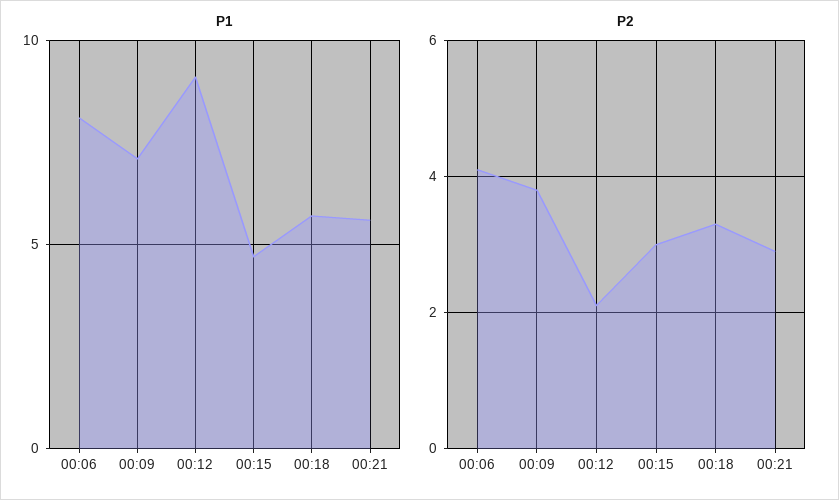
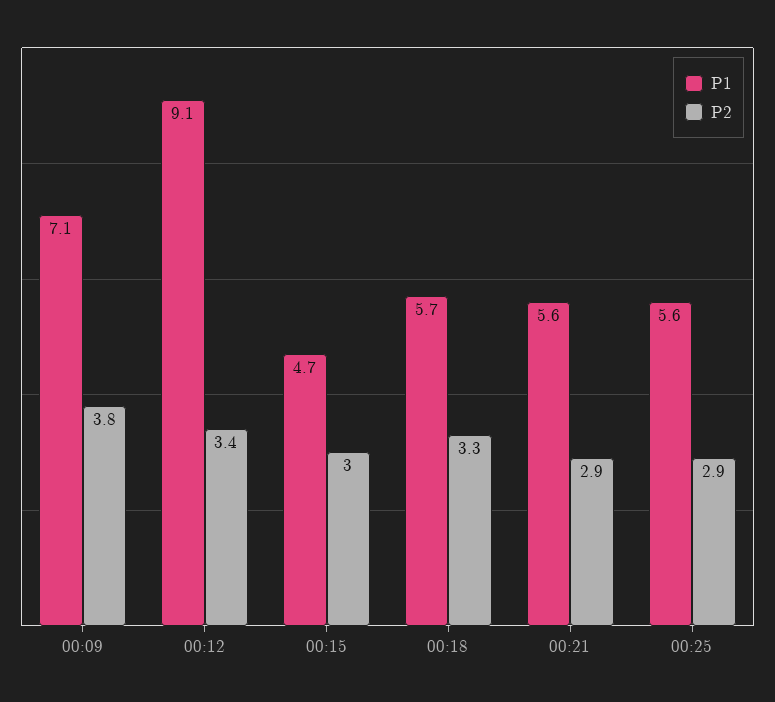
P1, 00:06: 8 -> none
P2, 00:06: 4 -> none
P2, 00:12: 2 -> 3.4
P1, 00:25: none -> 5.6
P2, 00:25: none -> 2.9

